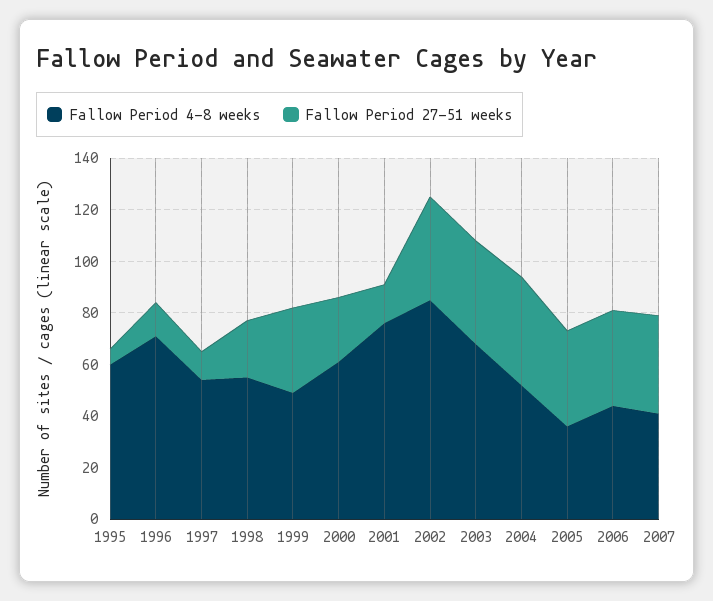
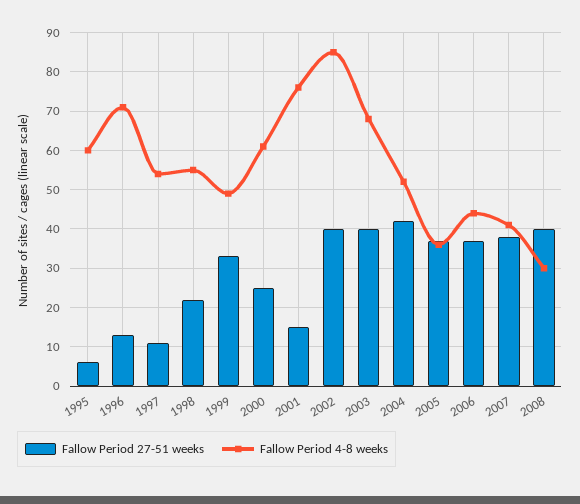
Fallow Period 27-51 weeks, 2008: none -> 40
Fallow Period 4-8 weeks, 2008: none -> 30

